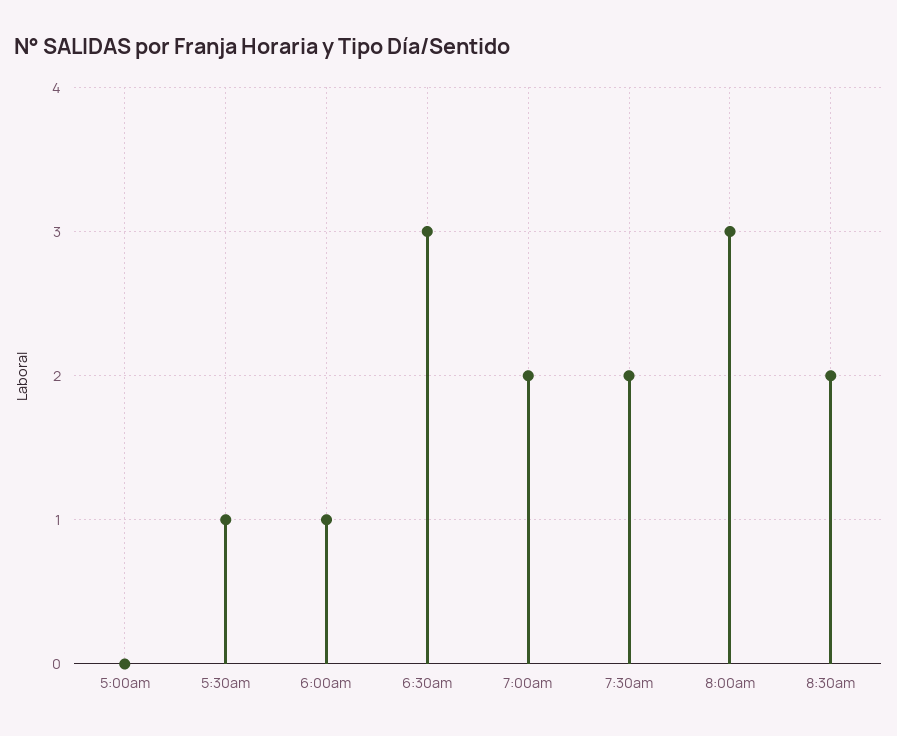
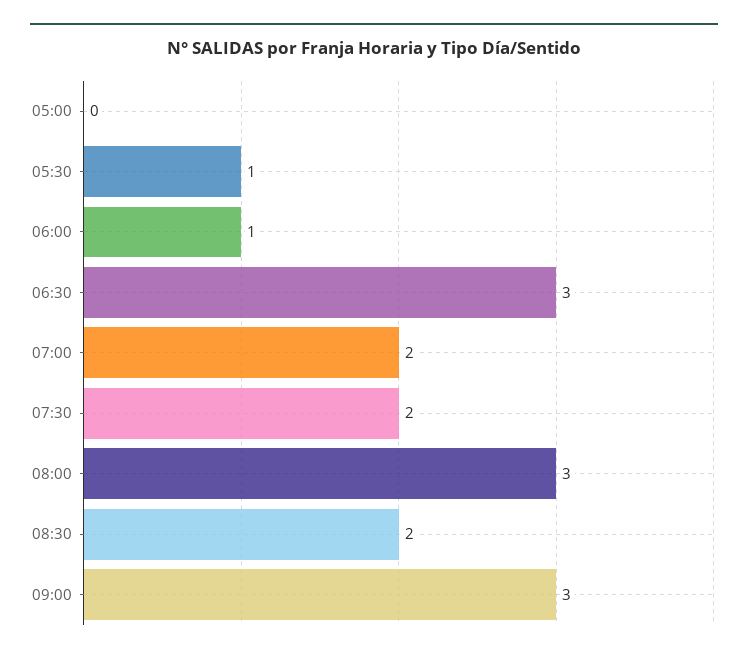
09:00: none -> 3

